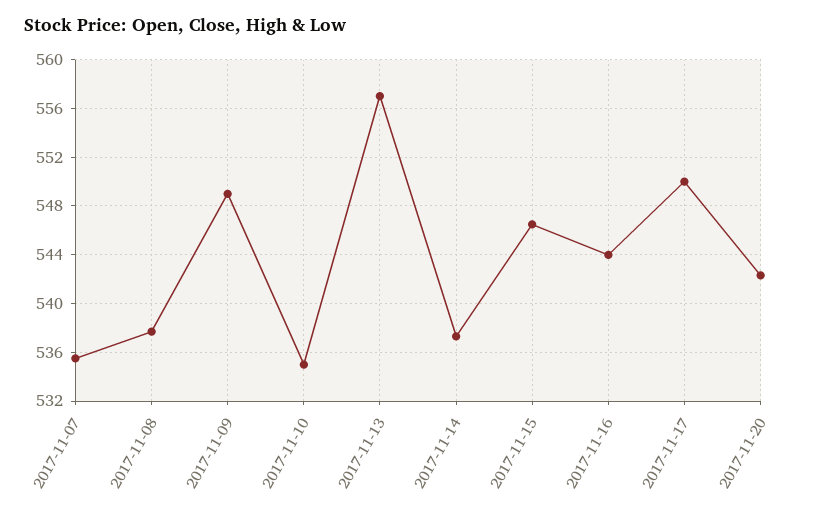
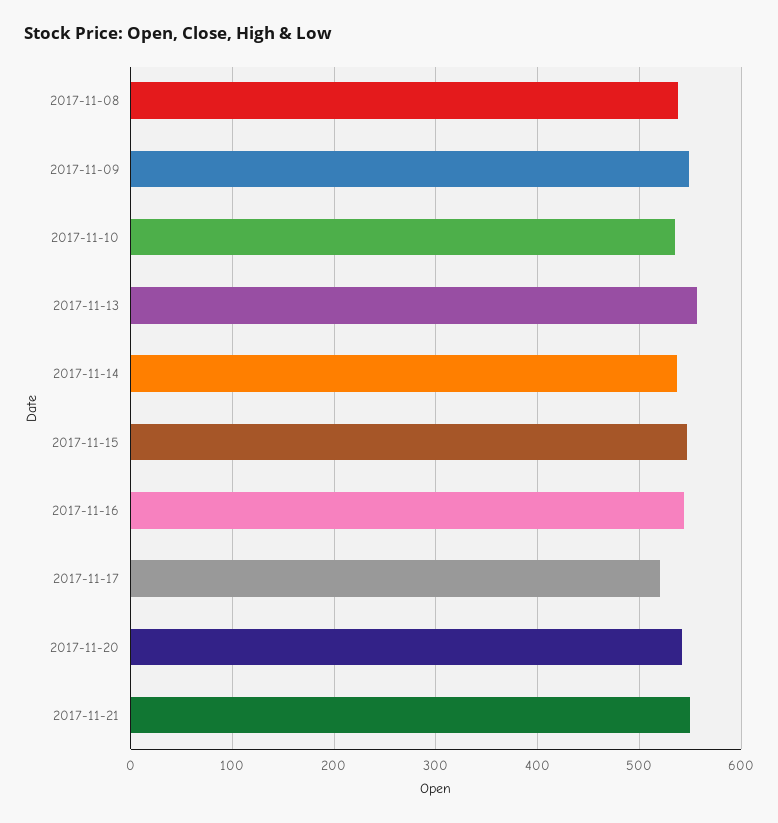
2017-11-07: 535.5 -> none
2017-11-17: 550 -> 520
2017-11-21: none -> 550

